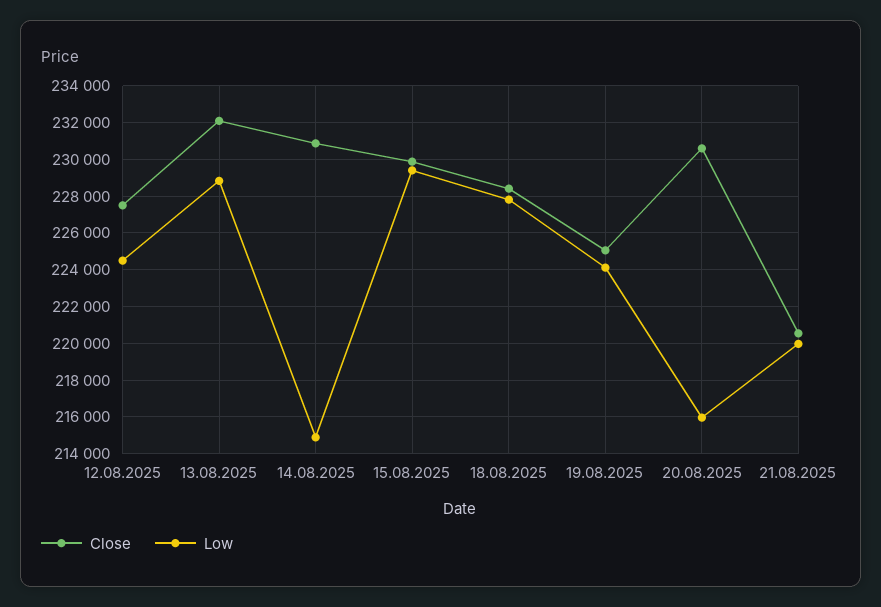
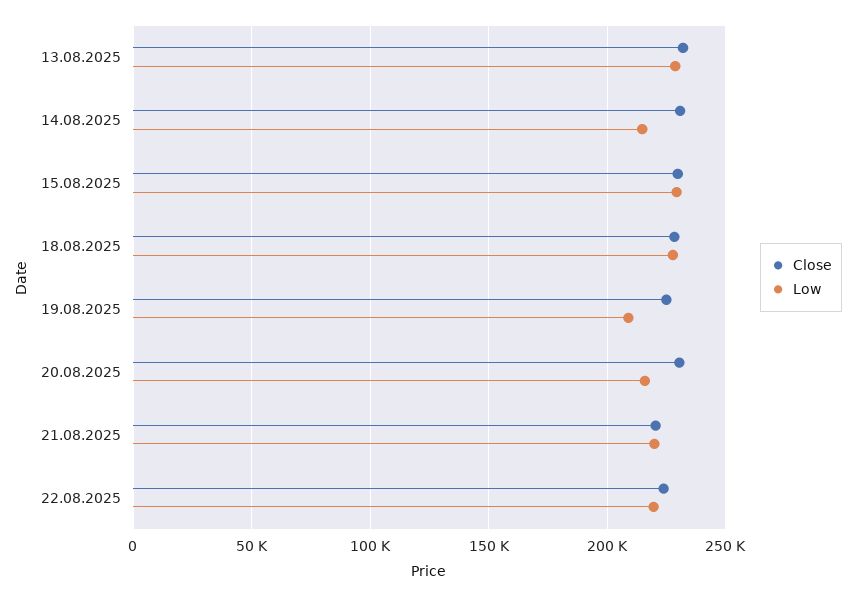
Close, 12.08.2025: 227500 -> none
Low, 12.08.2025: 224500 -> none
Low, 19.08.2025: 224000 -> 210000
Close, 22.08.2025: none -> 225000
Low, 22.08.2025: none -> 220000

